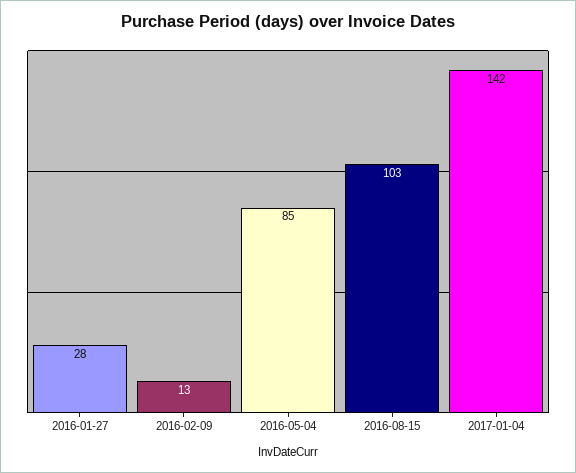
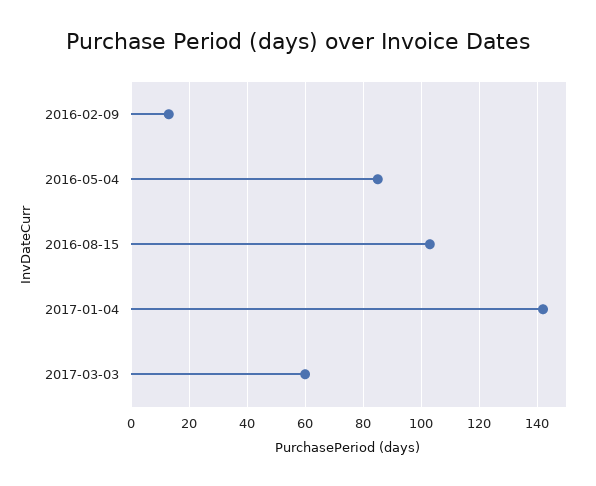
2016-01-27: 28 -> none
2017-03-03: none -> 60

